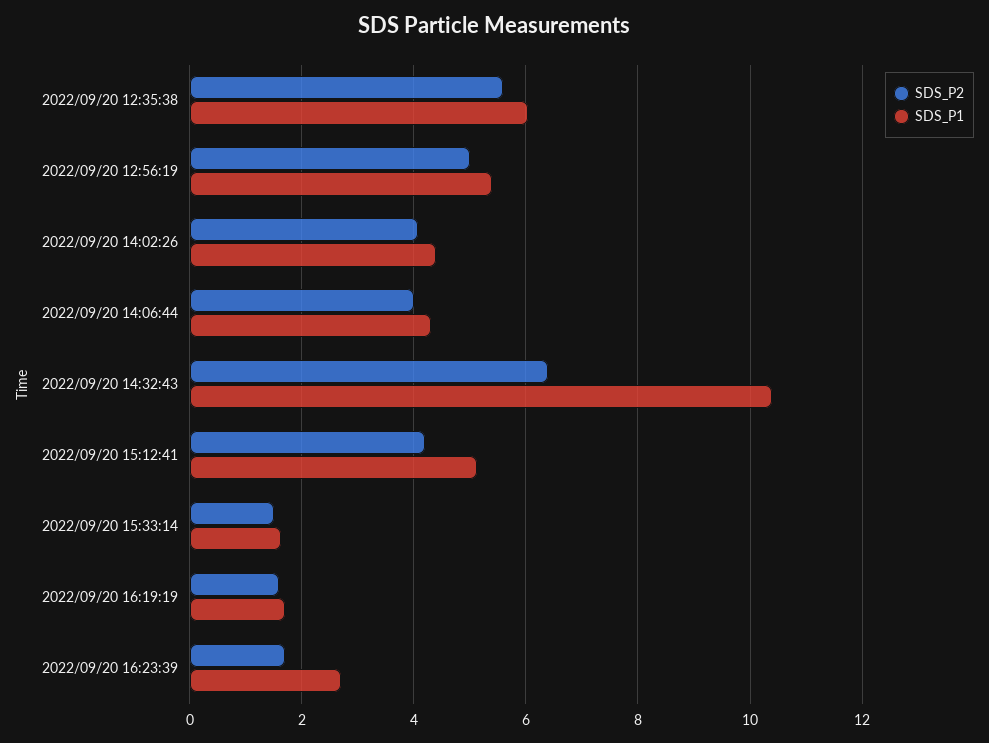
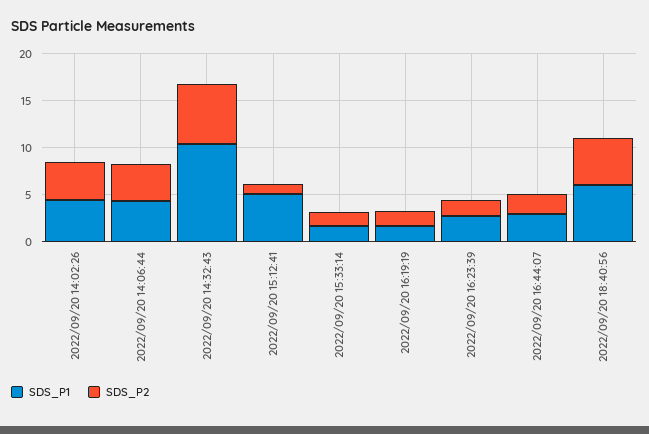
SDS_P2, 2022/09/20 12:35:38: 5.6 -> none
SDS_P1, 2022/09/20 12:35:38: 6 -> none
SDS_P2, 2022/09/20 12:56:19: 5 -> none
SDS_P1, 2022/09/20 12:56:19: 5.4 -> none
SDS_P2, 2022/09/20 15:12:41: 4.2 -> 1
SDS_P1, 2022/09/20 16:44:07: none -> 3
SDS_P2, 2022/09/20 16:44:07: none -> 2
SDS_P1, 2022/09/20 18:40:56: none -> 6
SDS_P2, 2022/09/20 18:40:56: none -> 5

